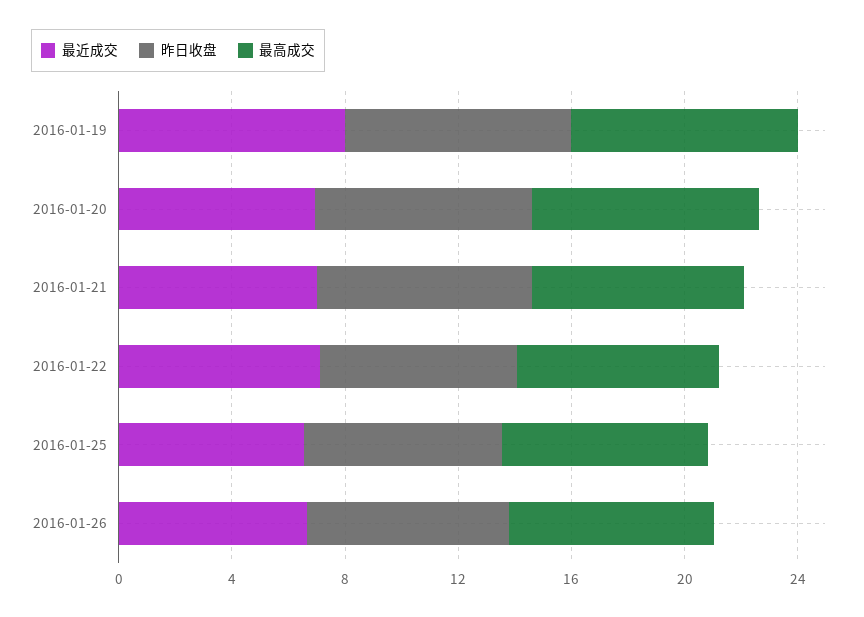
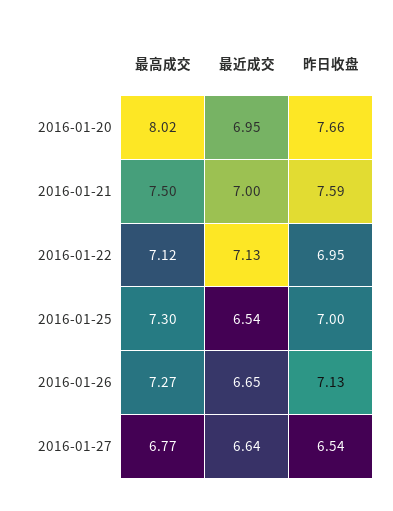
最近成交, 2016-01-19: 8 -> none
昨日收盘, 2016-01-19: 8 -> none
最高成交, 2016-01-19: 8 -> none
最高成交, 2016-01-27: none -> 6.77
最近成交, 2016-01-27: none -> 6.64
昨日收盘, 2016-01-27: none -> 6.54

